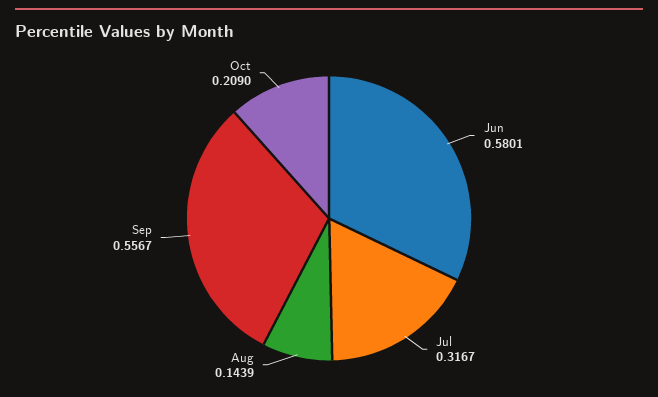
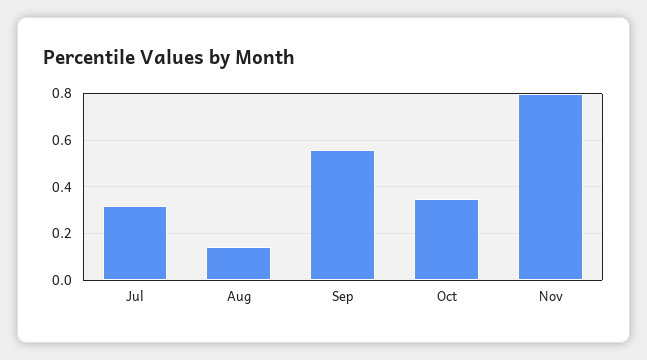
Jun: 0.5801 -> none
Oct: 0.209 -> 0.35
Nov: none -> 0.8

